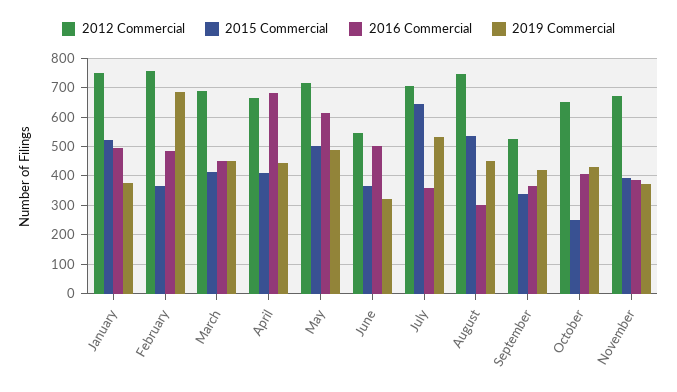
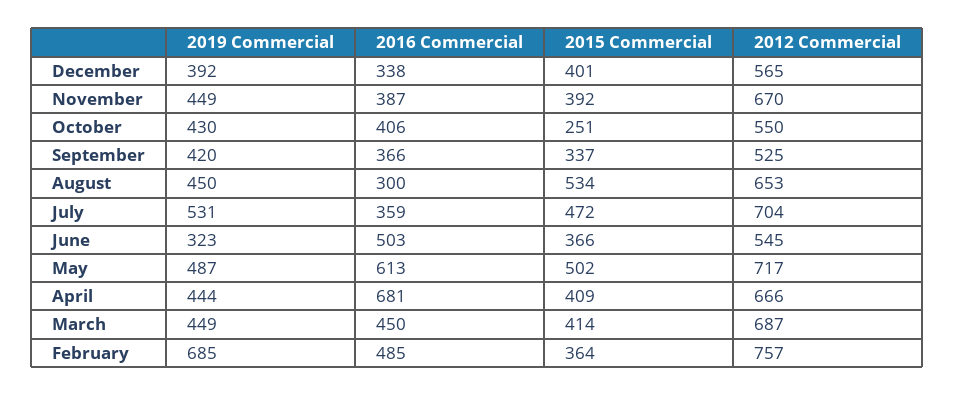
2012 Commercial, January: 750 -> none
2015 Commercial, January: 525 -> none
2016 Commercial, January: 500 -> none
2019 Commercial, January: 375 -> none
2015 Commercial, July: 650 -> 472
2012 Commercial, August: 750 -> 653
2012 Commercial, October: 650 -> 550
2019 Commercial, November: 375 -> 449
2019 Commercial, December: none -> 392
2016 Commercial, December: none -> 338
2015 Commercial, December: none -> 401
2012 Commercial, December: none -> 565

